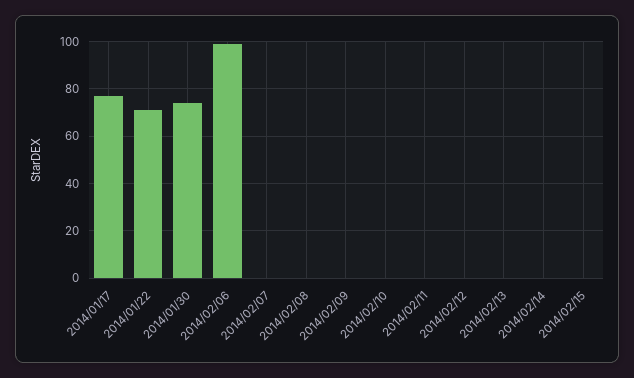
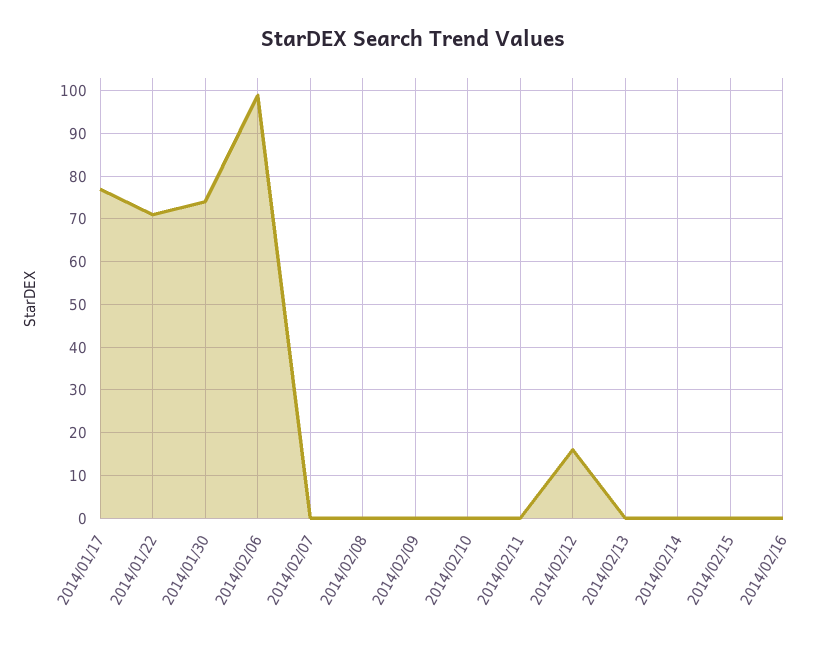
2014/02/12: 0 -> 15
2014/02/16: none -> 0

